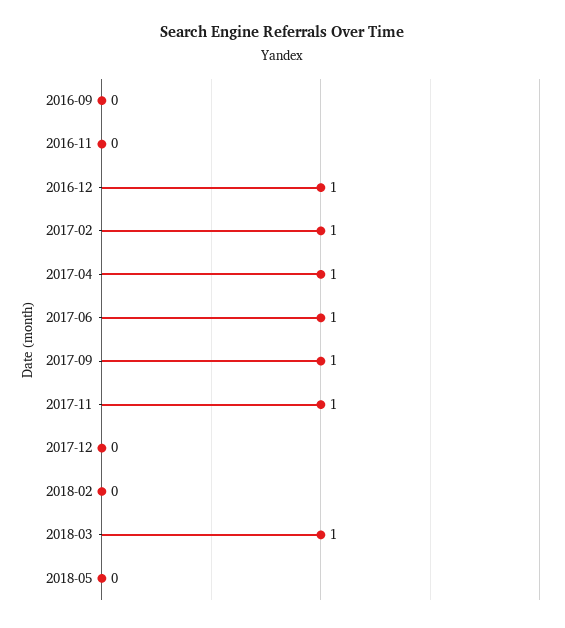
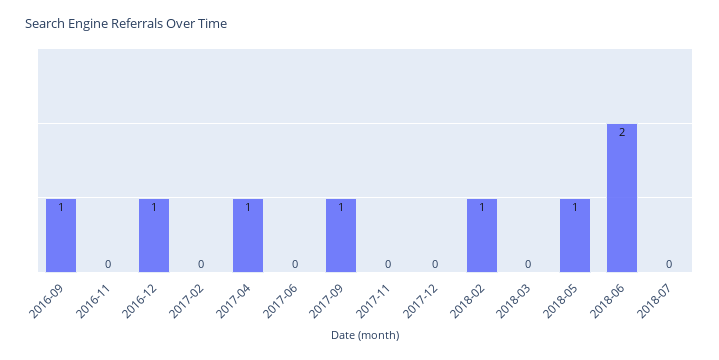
2016-09: 0 -> 1
2017-02: 1 -> 0
2017-06: 1 -> 0
2017-11: 1 -> 0
2018-02: 0 -> 1
2018-03: 1 -> 0
2018-05: 0 -> 1
2018-06: none -> 2
2018-07: none -> 0

